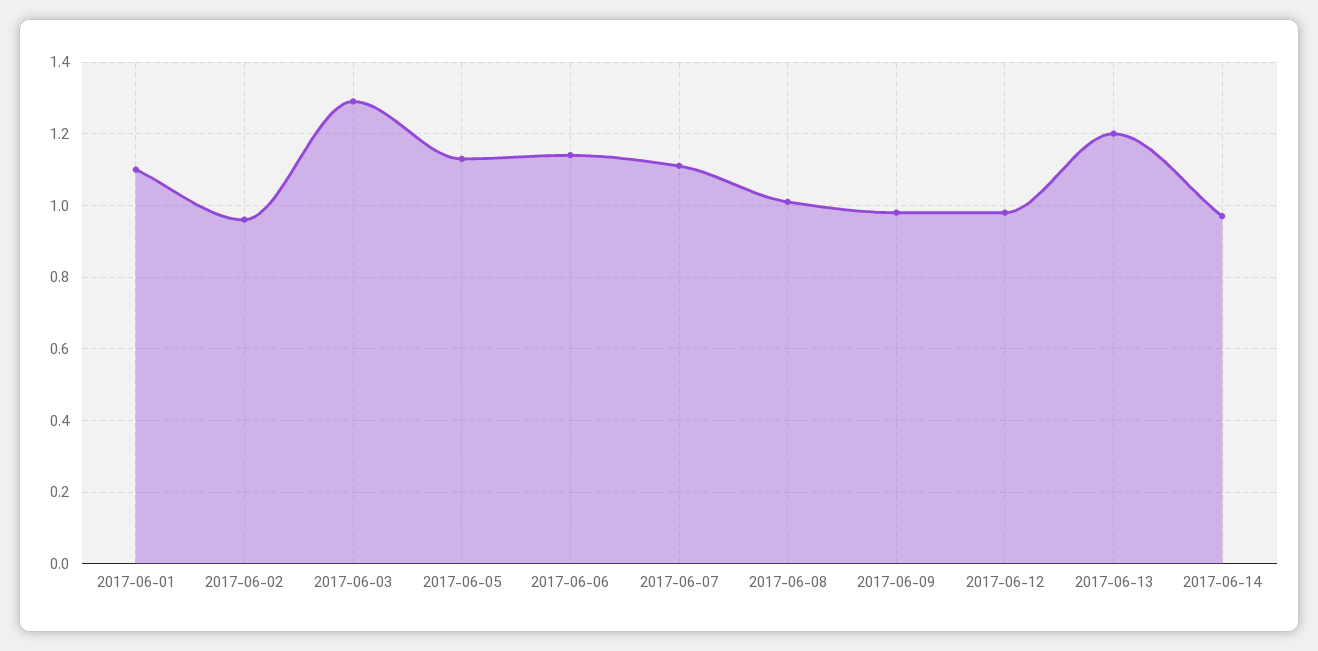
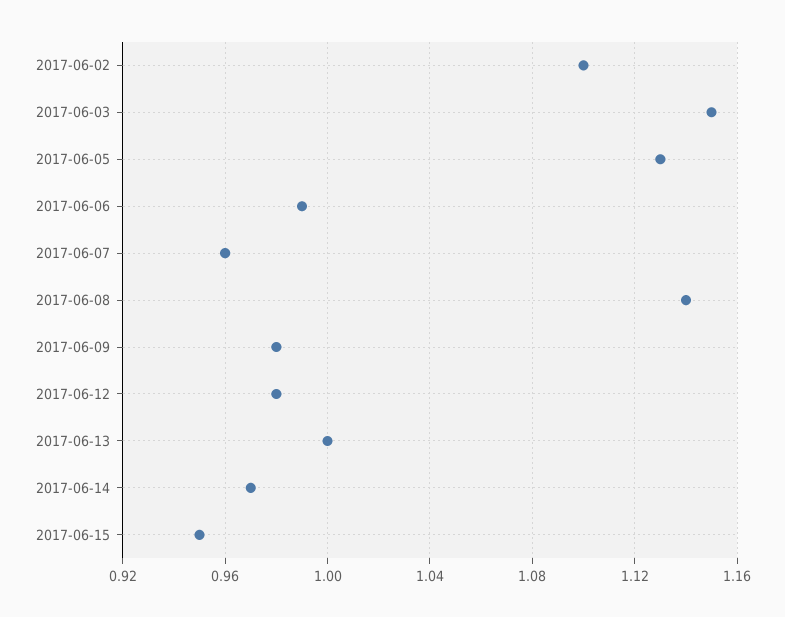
2017-06-01: 1.1 -> none
2017-06-02: 0.95 -> 1.1
2017-06-03: 1.3 -> 1.15
2017-06-06: 1.15 -> 0.99
2017-06-07: 1.1 -> 0.96
2017-06-08: 1 -> 1.14
2017-06-13: 1.2 -> 1
2017-06-15: none -> 0.95

